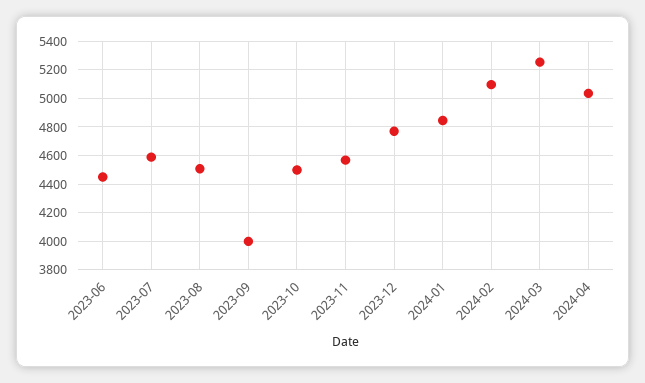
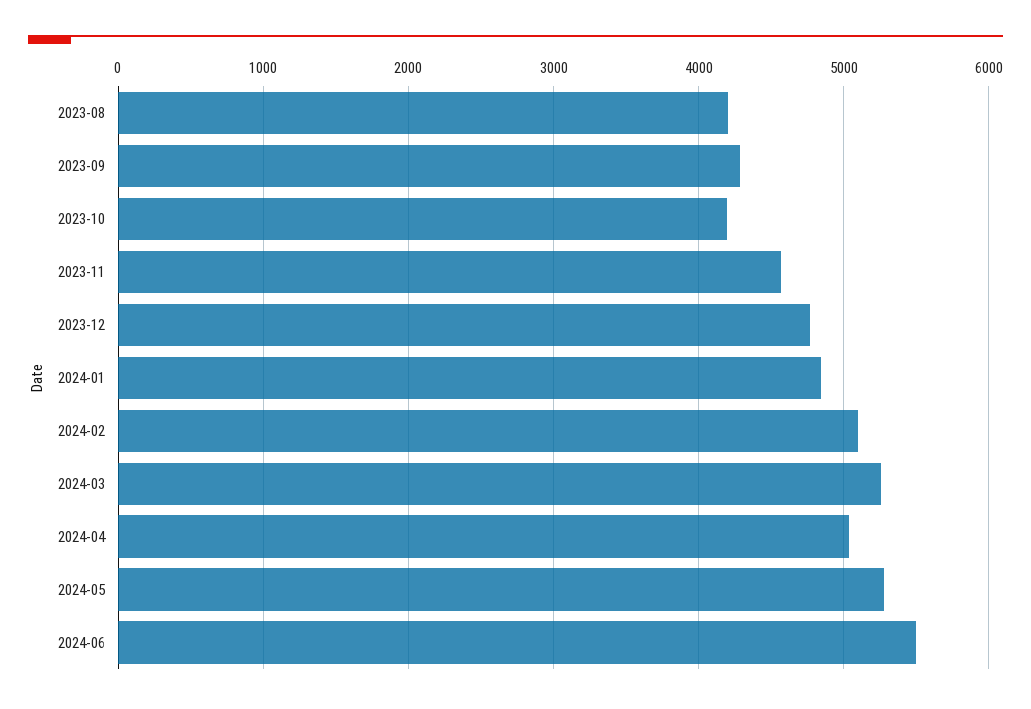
2023-06: 4450 -> none
2023-07: 4600 -> none
2023-08: 4500 -> 4200
2023-09: 4000 -> 4300
2023-10: 4500 -> 4200
2024-05: none -> 5300
2024-06: none -> 5500

